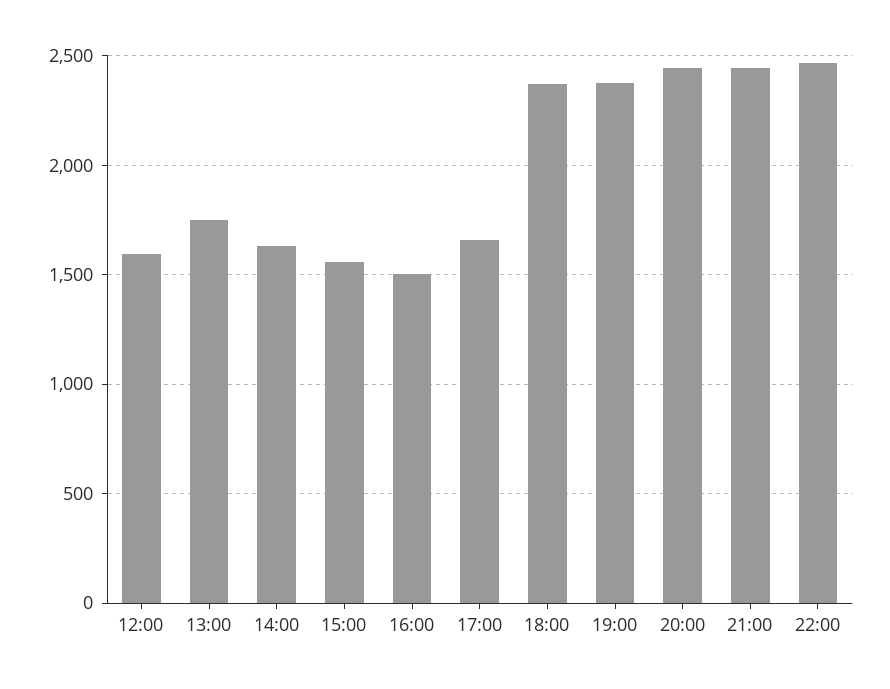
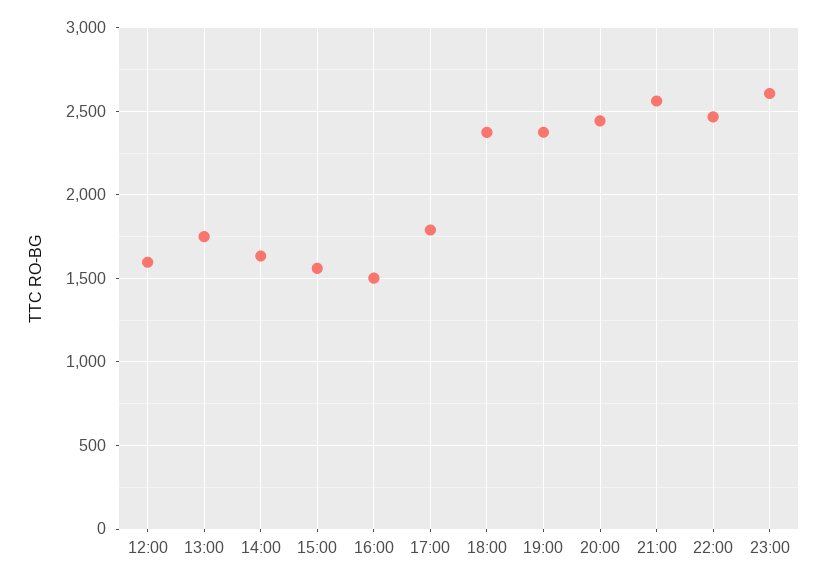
17:00: 1650 -> 1800
21:00: 2450 -> 2550
23:00: none -> 2600

